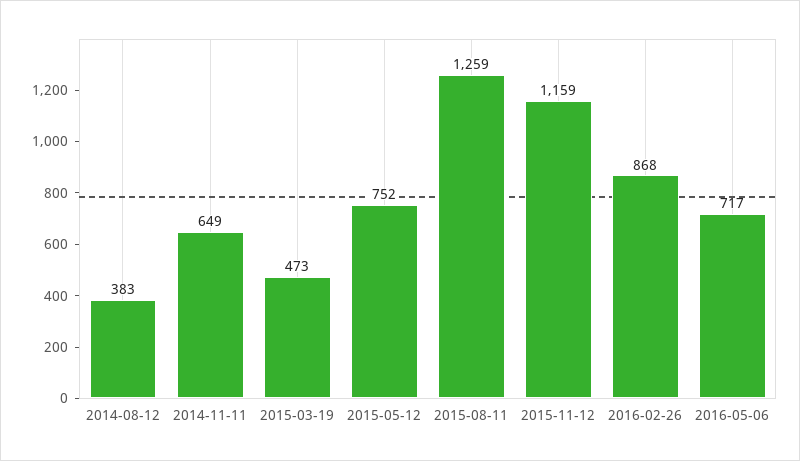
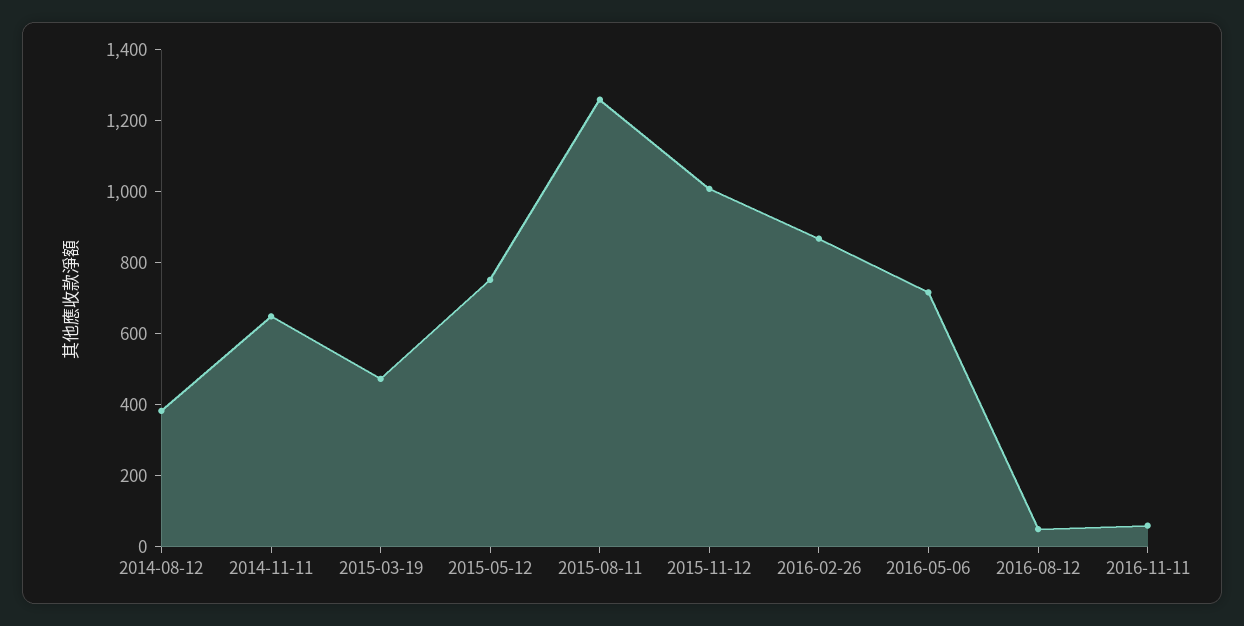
2015-11-12: 1159 -> 1000
2016-08-12: none -> 50
2016-11-11: none -> 50

